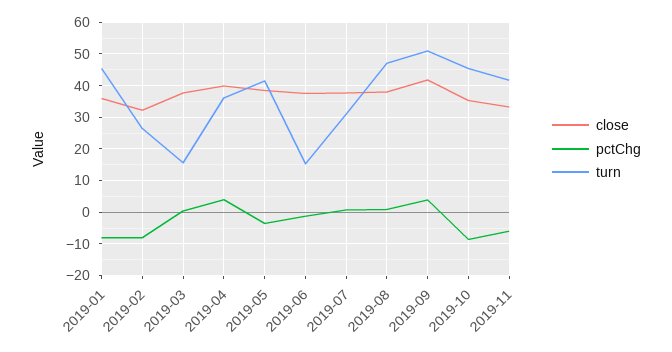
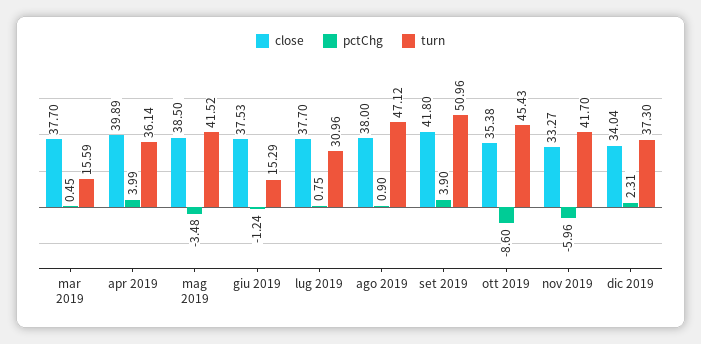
close, 2019-01: 36 -> none
pctChg, 2019-01: -8 -> none
turn, 2019-01: 46 -> none
close, 2019-02: 32 -> none
pctChg, 2019-02: -8 -> none
turn, 2019-02: 26 -> none
close, dic 2019: none -> 34.04
pctChg, dic 2019: none -> 2.31
turn, dic 2019: none -> 37.3

